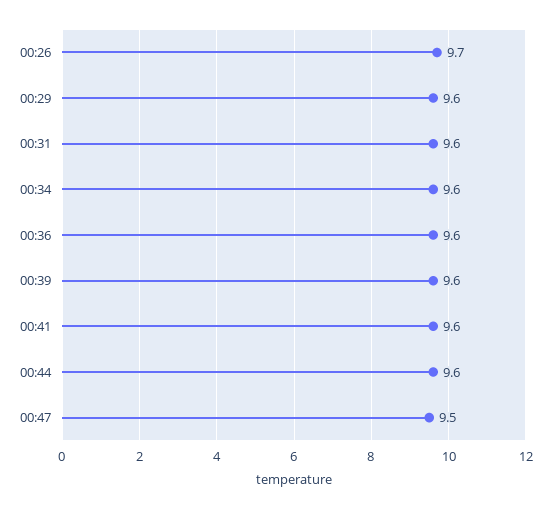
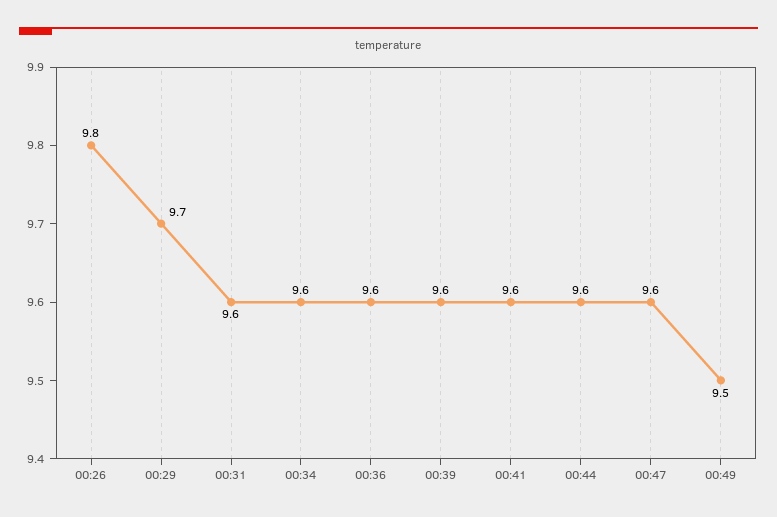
00:26: 9.7 -> 9.8
00:29: 9.6 -> 9.7
00:47: 9.5 -> 9.6
00:49: none -> 9.5

